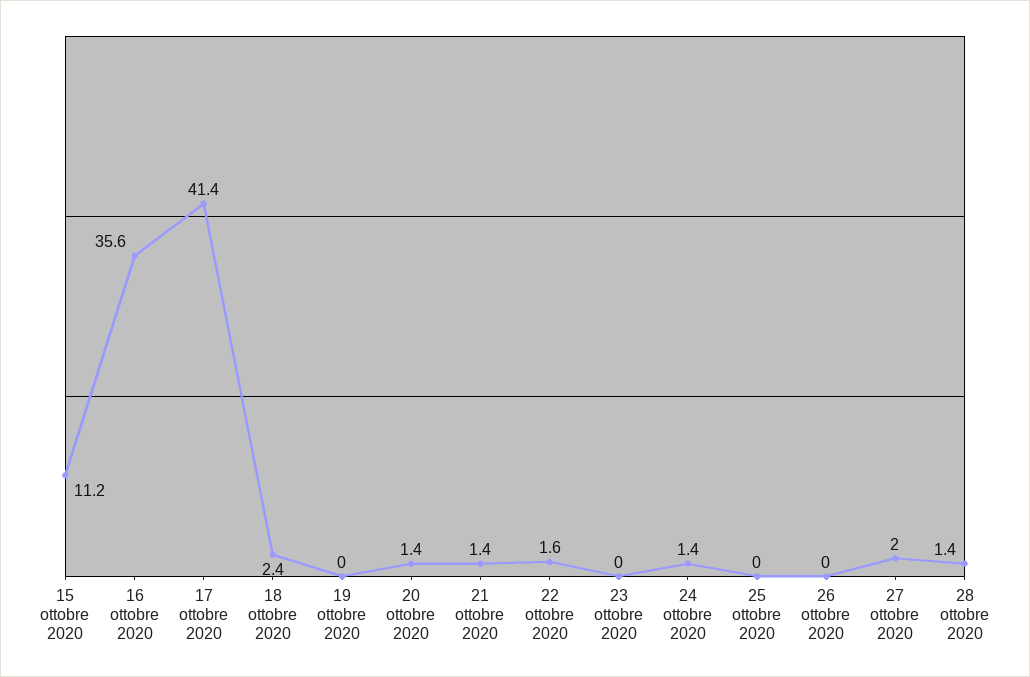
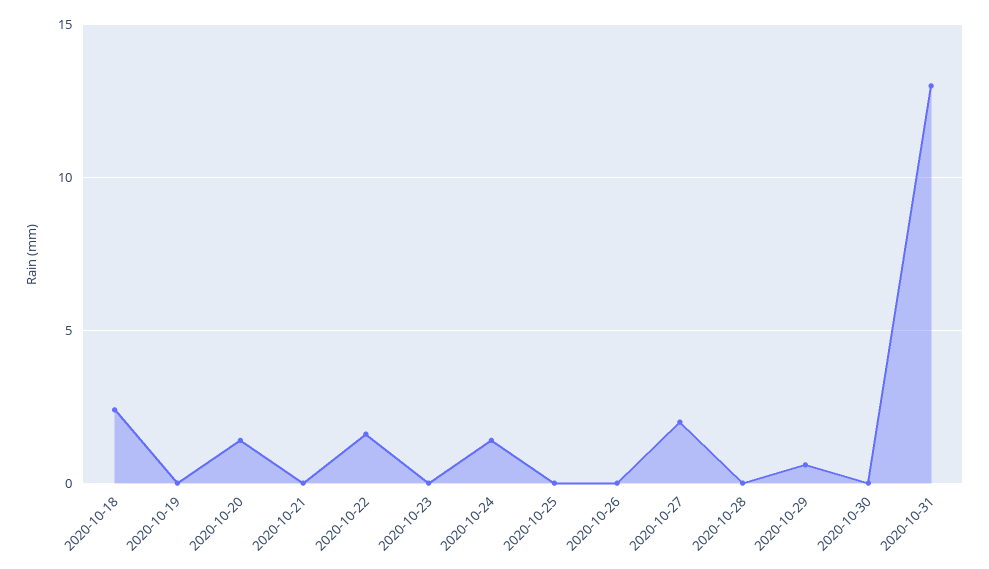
15 ottobre 2020: 11.2 -> none
16 ottobre 2020: 35.6 -> none
17 ottobre 2020: 41.4 -> none
21 ottobre 2020: 1.4 -> 0
28 ottobre 2020: 1.4 -> 0
2020-10-29: none -> 0.5
2020-10-30: none -> 0
2020-10-31: none -> 13

